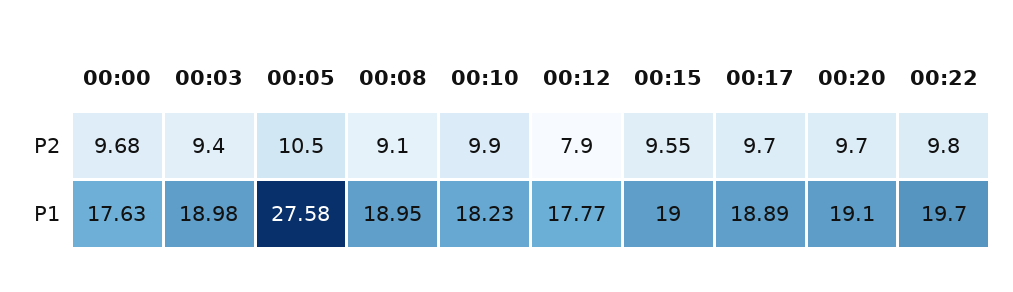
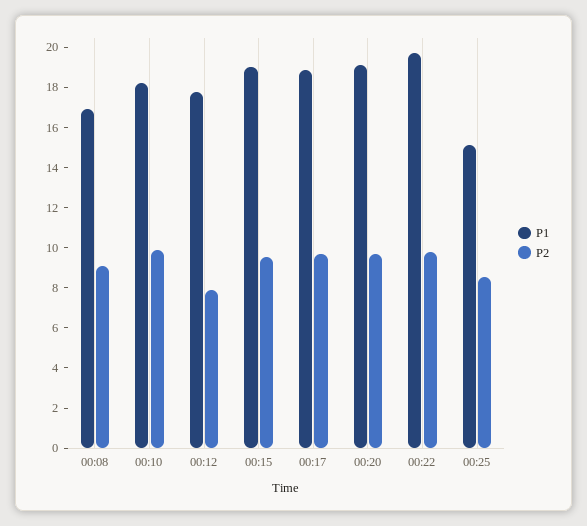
P2, 00:00: 9.68 -> none
P2, 00:03: 9.4 -> none
P2, 00:05: 10.5 -> none
P1, 00:00: 17.63 -> none
P1, 00:03: 18.98 -> none
P1, 00:05: 27.58 -> none
P1, 00:08: 18.95 -> 17
P1, 00:25: none -> 15
P2, 00:25: none -> 8.5

